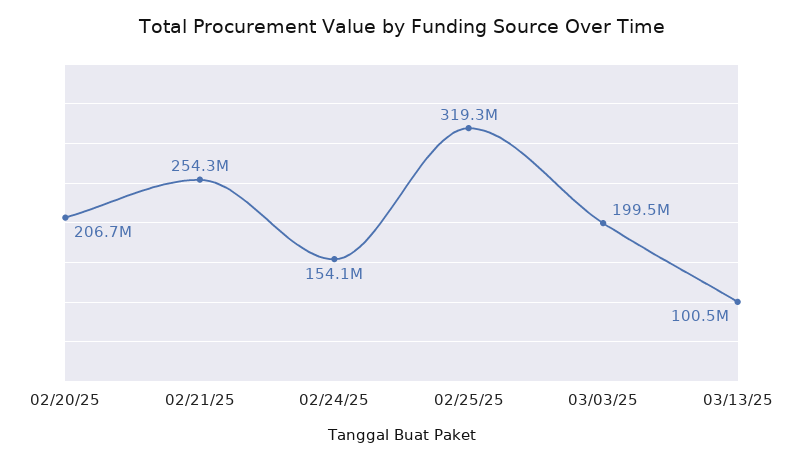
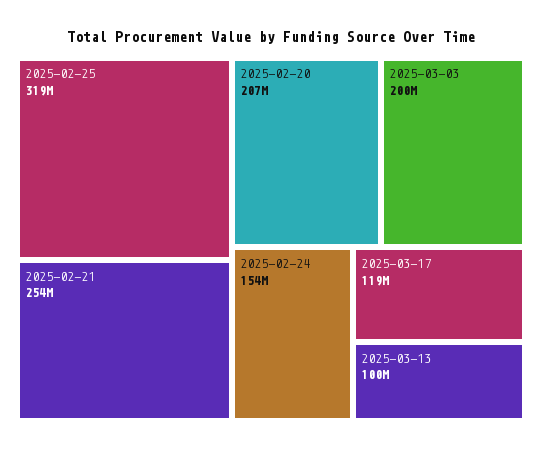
2025-03-17: none -> 119000000

